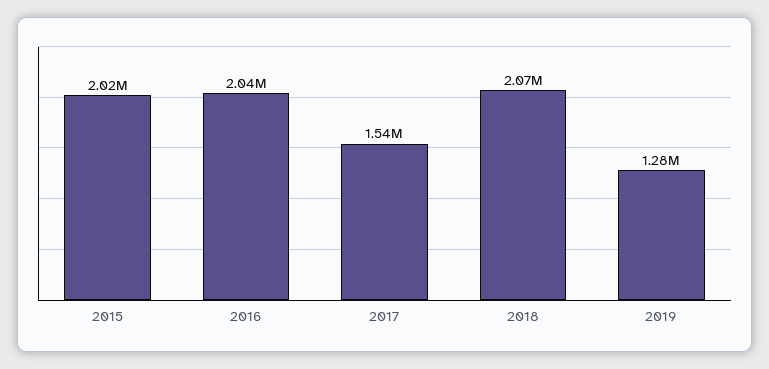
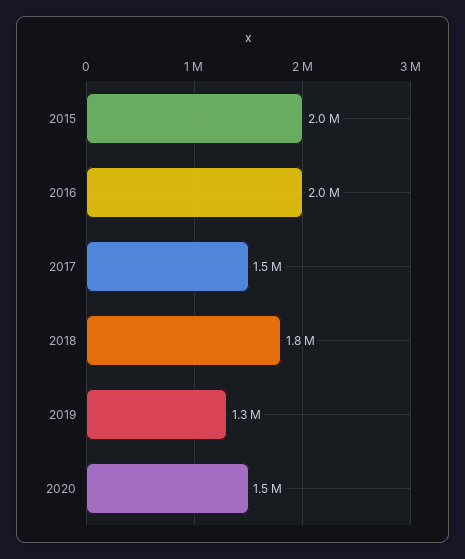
2018: 2070000 -> 1800000
2020: none -> 1500000

